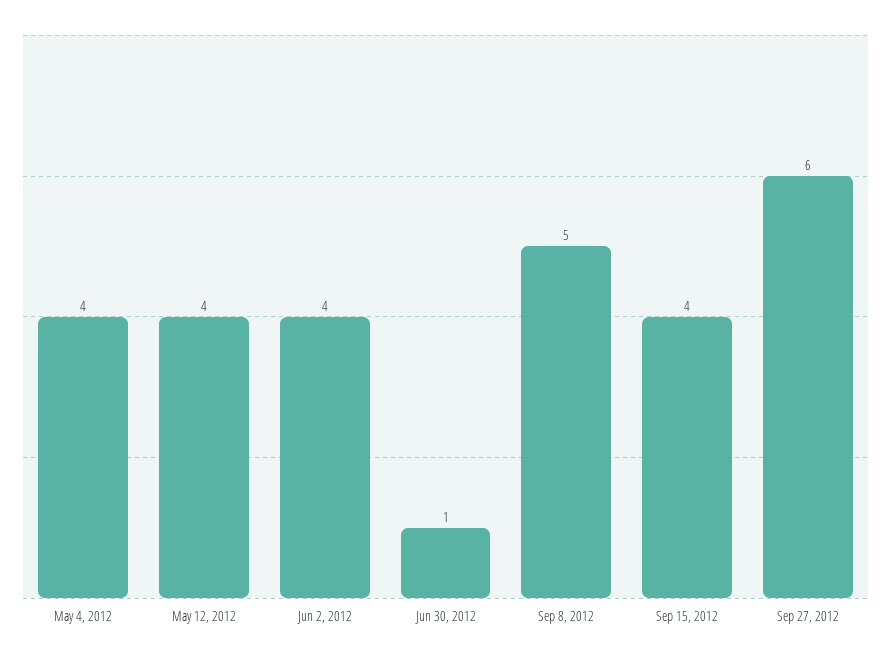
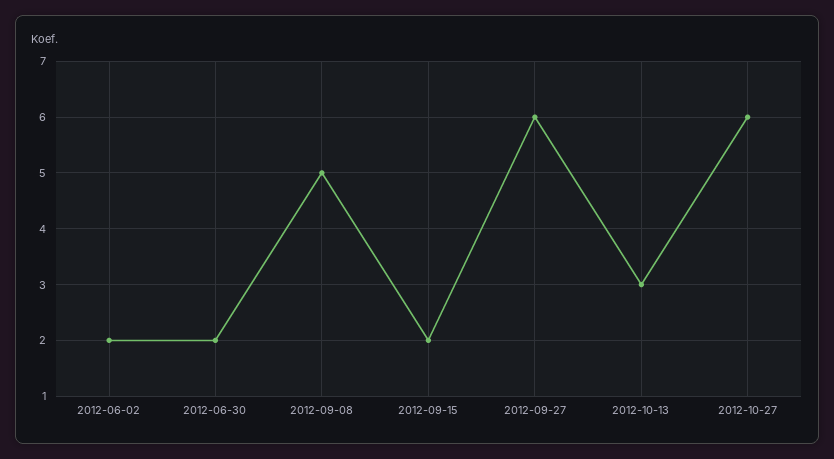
May 4, 2012: 4 -> none
May 12, 2012: 4 -> none
Jun 2, 2012: 4 -> 2
Jun 30, 2012: 1 -> 2
Sep 15, 2012: 4 -> 2
2012-10-13: none -> 3
2012-10-27: none -> 6

